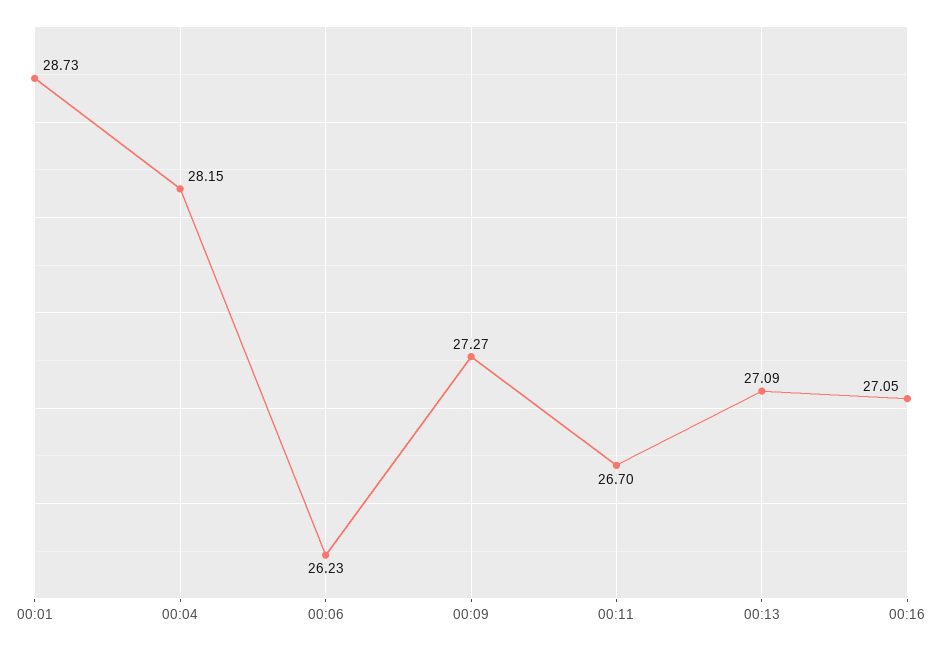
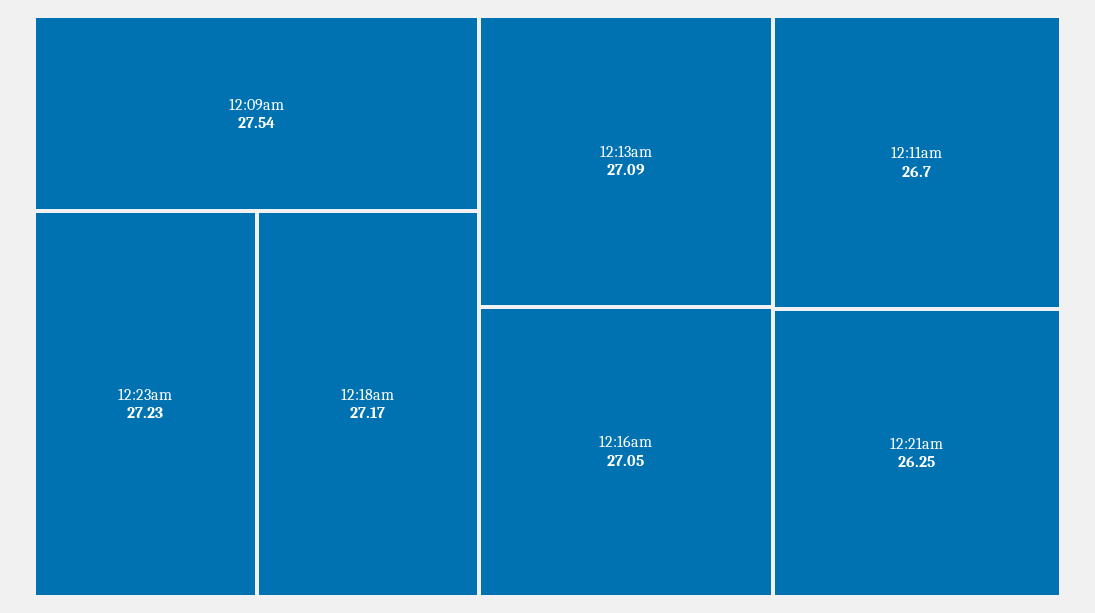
00:01: 28.73 -> none
00:04: 28.15 -> none
00:06: 26.23 -> none
00:09: 27.27 -> 27.54
12:23am: none -> 27.23
12:18am: none -> 27.17
12:21am: none -> 26.25

